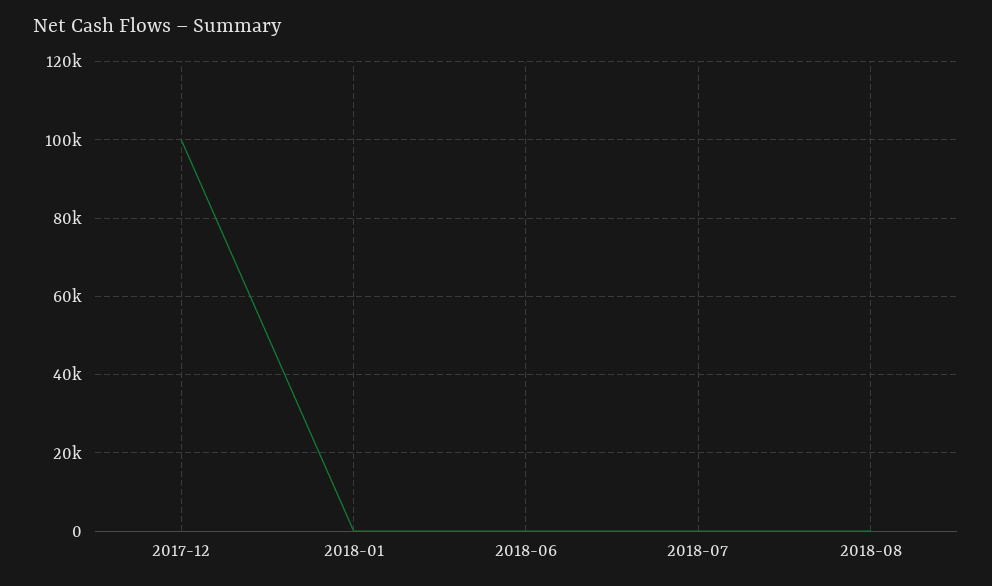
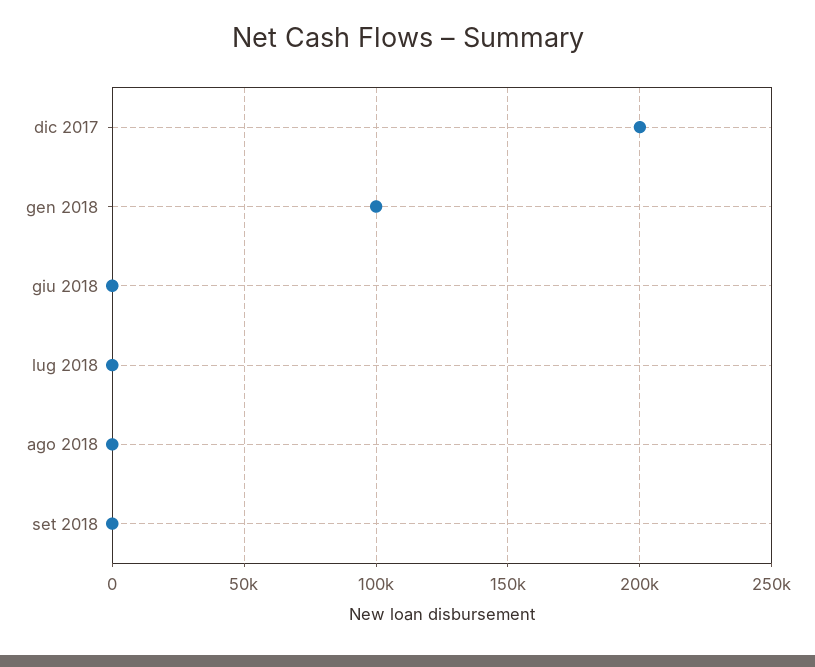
2017-12: 100000 -> 200000
2018-01: 0 -> 100000
set 2018: none -> 0

